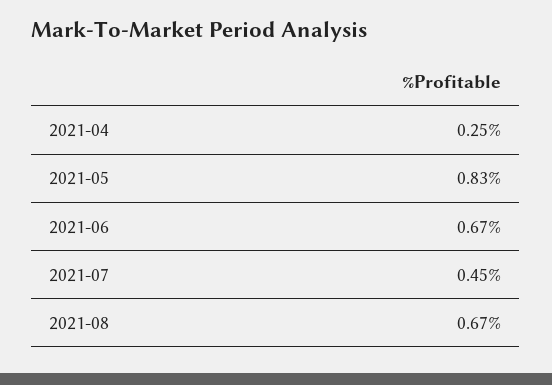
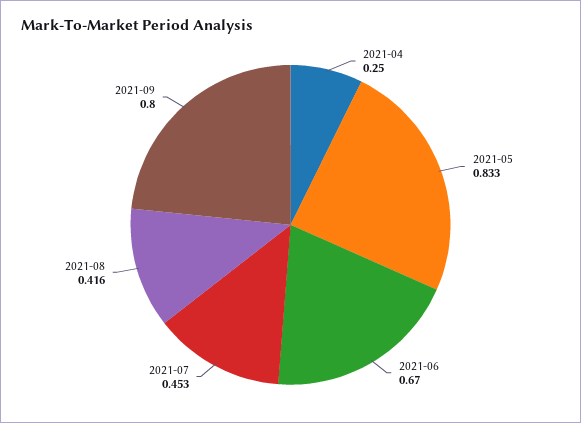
2021-08: 0.67 -> 0.416
2021-09: none -> 0.8

